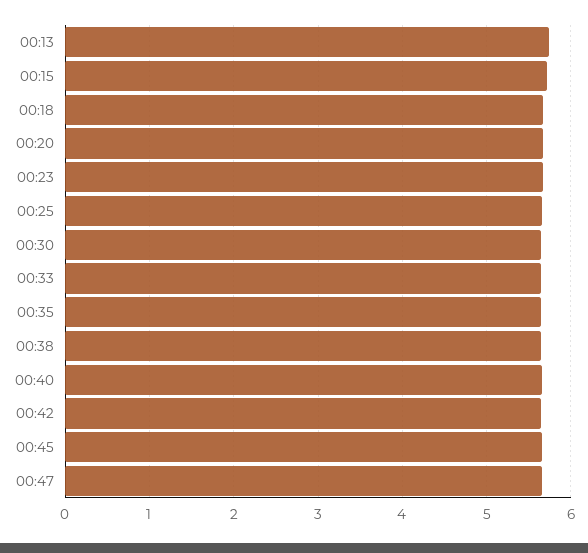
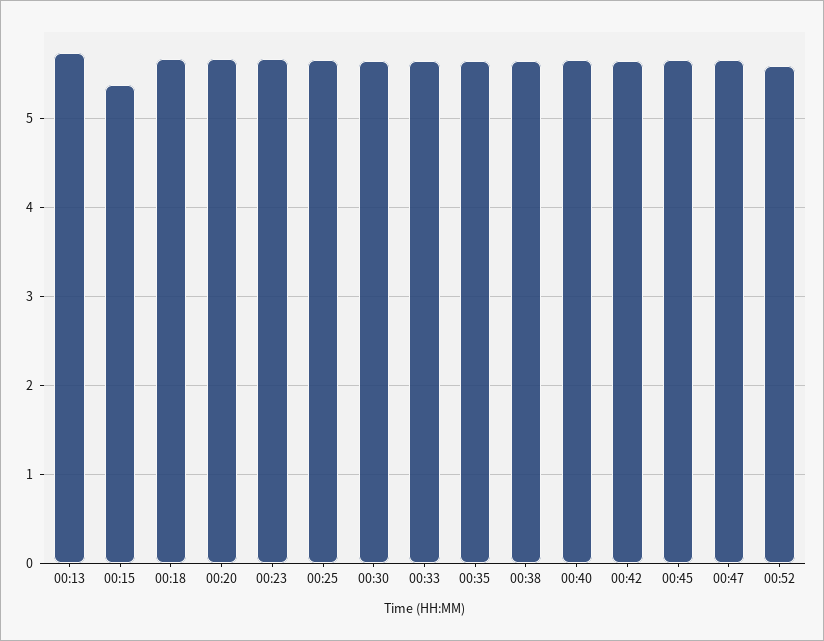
00:15: 5.7 -> 5.4
00:52: none -> 5.6

